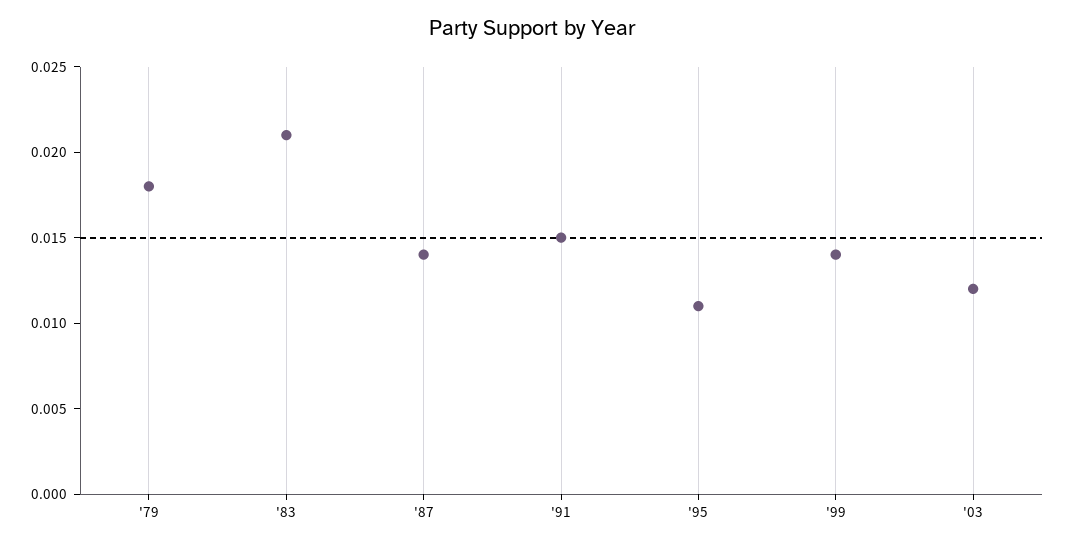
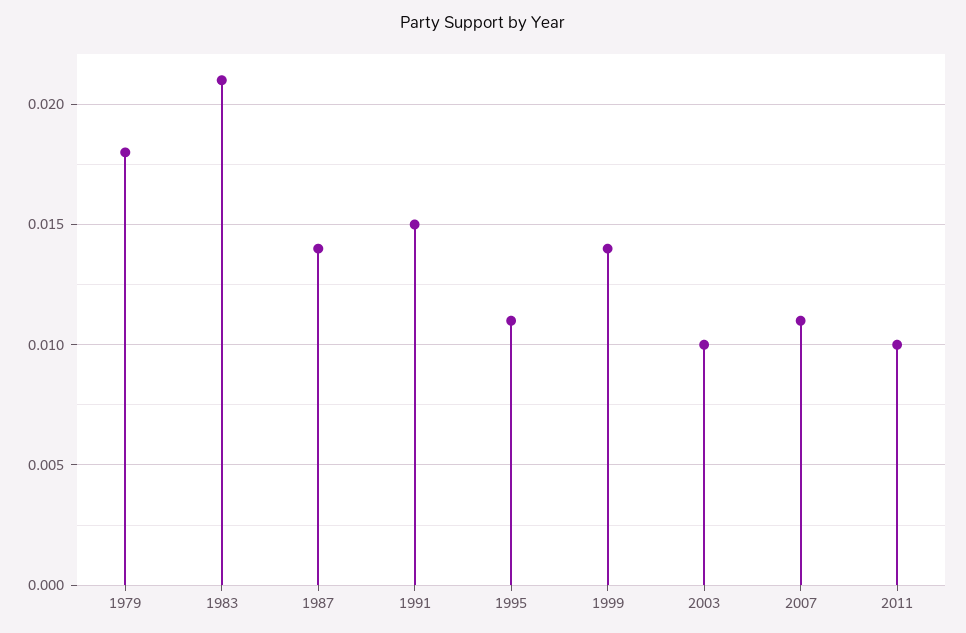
'03: 0.012 -> 0.01
2007: none -> 0.011
2011: none -> 0.01

